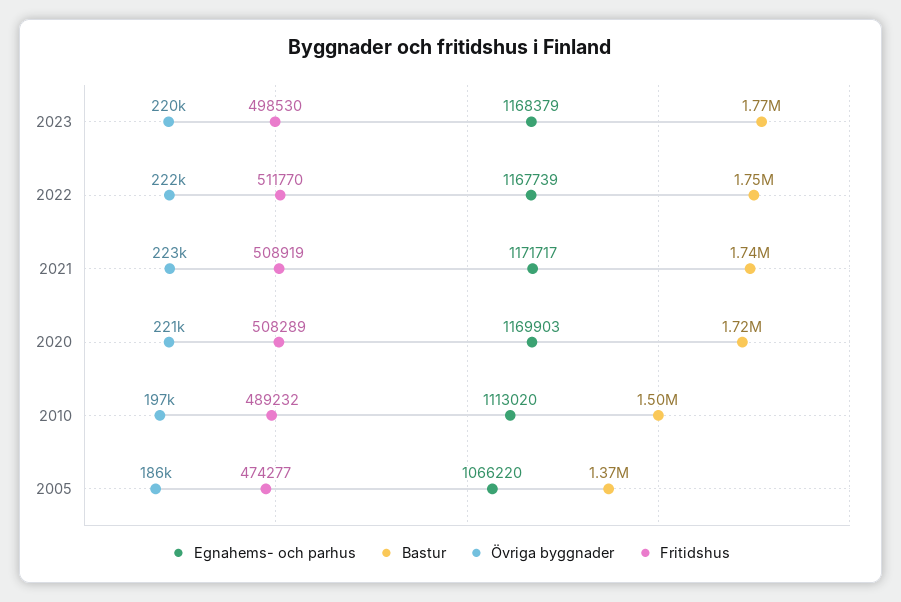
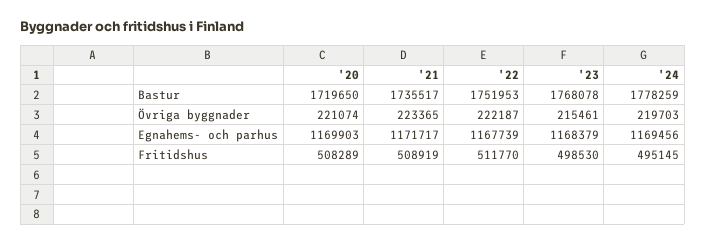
Övriga byggnader, 2023: 220000 -> 215461
Egnahems- och parhus, 2010: 1113020 -> none
Bastur, 2010: 1500000 -> none
Övriga byggnader, 2010: 197000 -> none
Fritidshus, 2010: 489232 -> none
Egnahems- och parhus, 2005: 1066220 -> none
Bastur, 2005: 1370000 -> none
Övriga byggnader, 2005: 186000 -> none
Fritidshus, 2005: 474277 -> none
Bastur, '24: none -> 1778259
Övriga byggnader, '24: none -> 219703
Egnahems- och parhus, '24: none -> 1169456
Fritidshus, '24: none -> 495145

